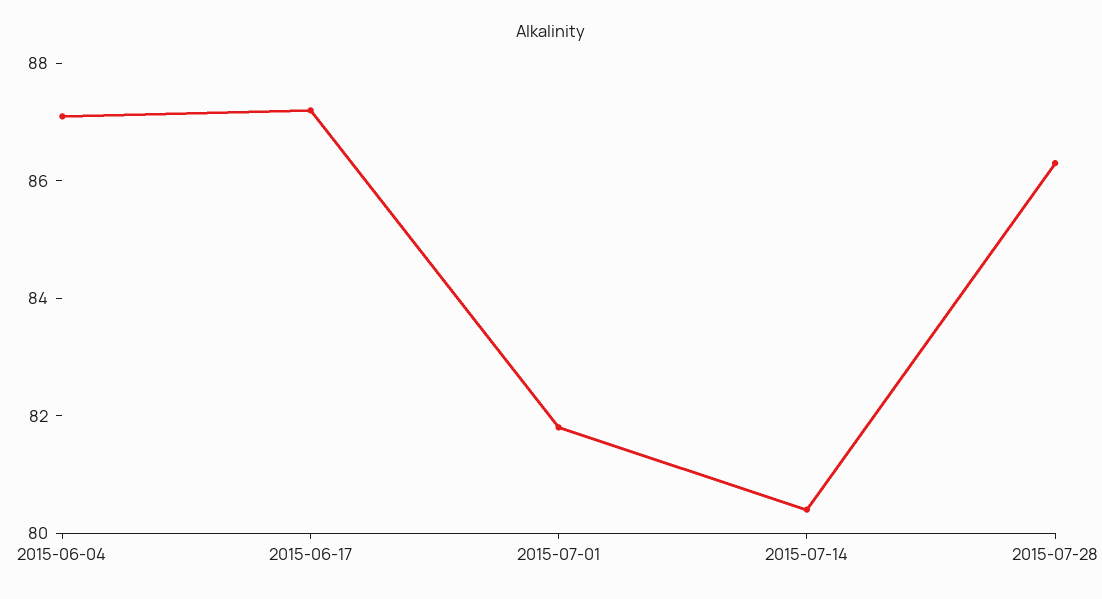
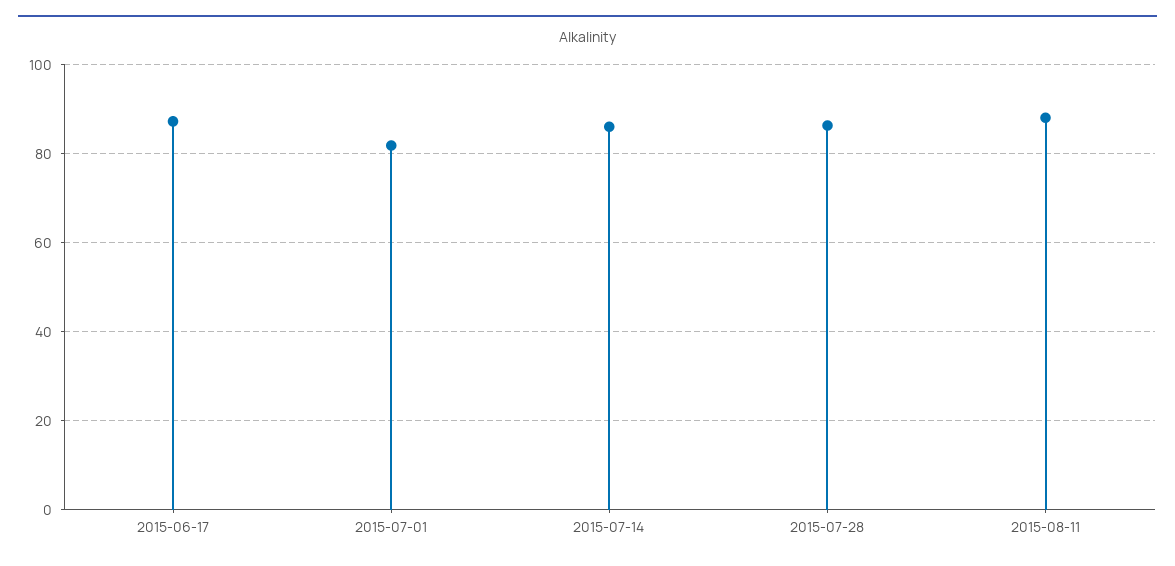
2015-06-04: 87 -> none
2015-07-14: 80.5 -> 86
2015-08-11: none -> 88

